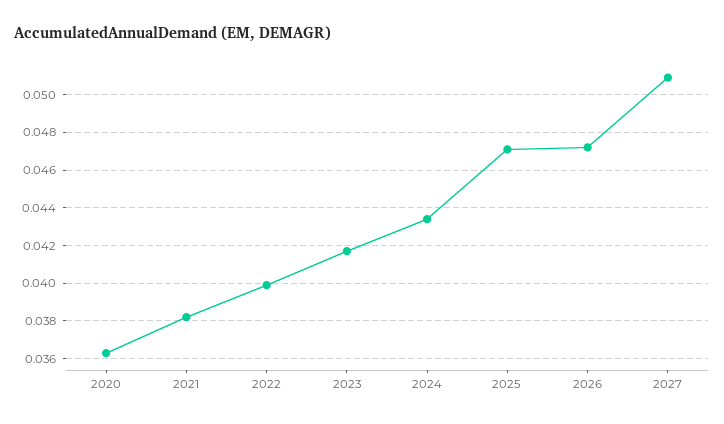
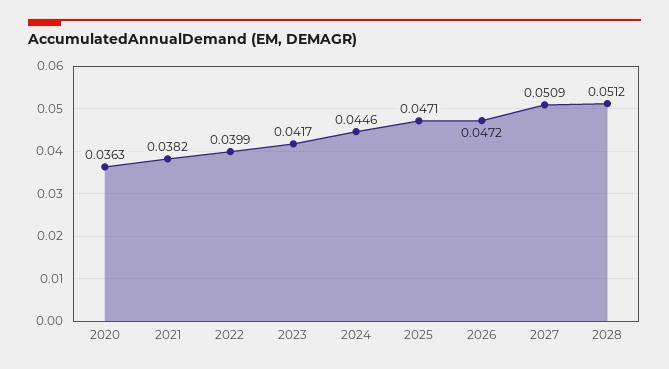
2024: 0.0435 -> 0.0446
2028: none -> 0.0512

